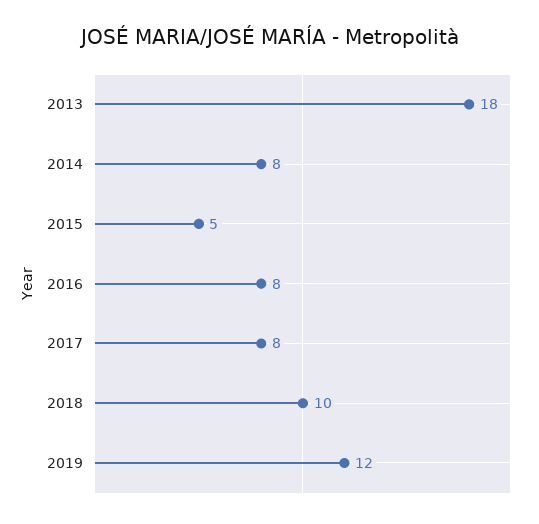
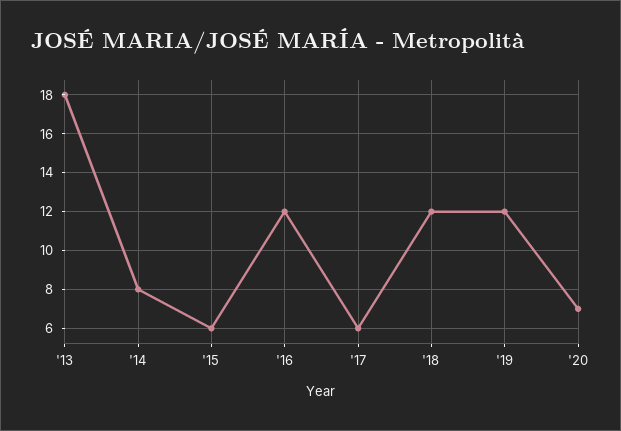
2015: 5 -> 6
2016: 8 -> 12
2017: 8 -> 6
2018: 10 -> 12
'20: none -> 7

